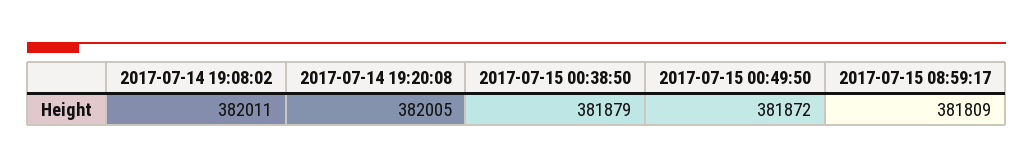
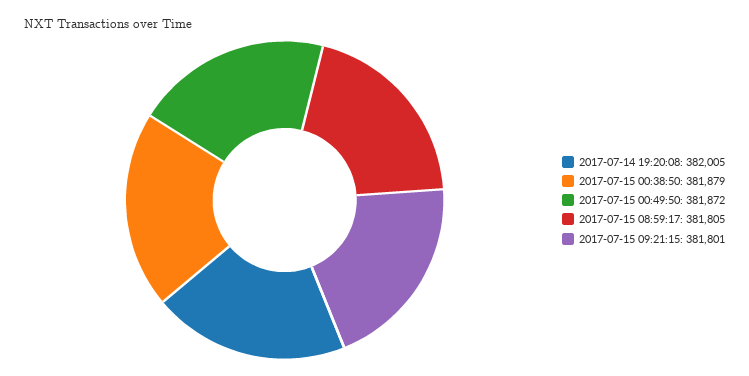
2017-07-14 19:08:02: 382011 -> none
2017-07-15 08:59:17: 381809 -> 381805
2017-07-15 09:21:15: none -> 381801

